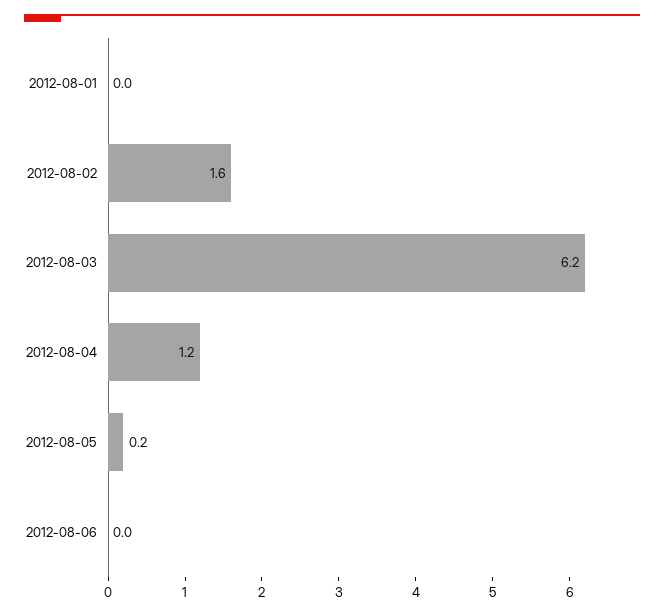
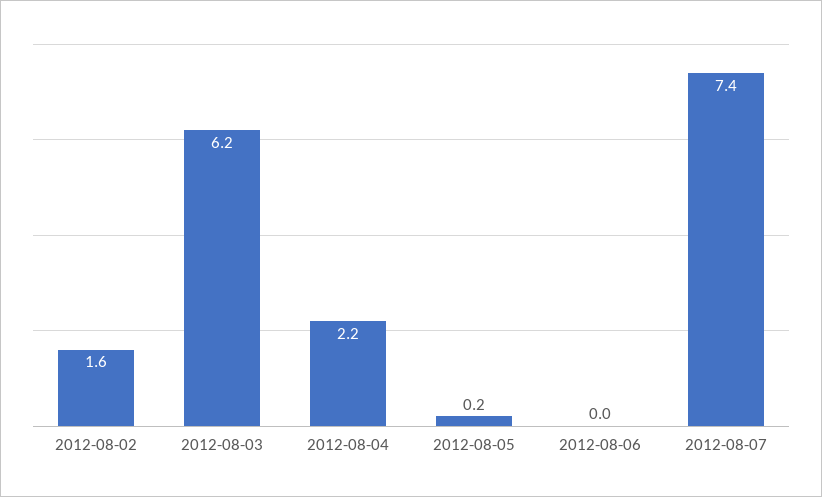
2012-08-01: 0 -> none
2012-08-04: 1.2 -> 2.2
2012-08-07: none -> 7.4

